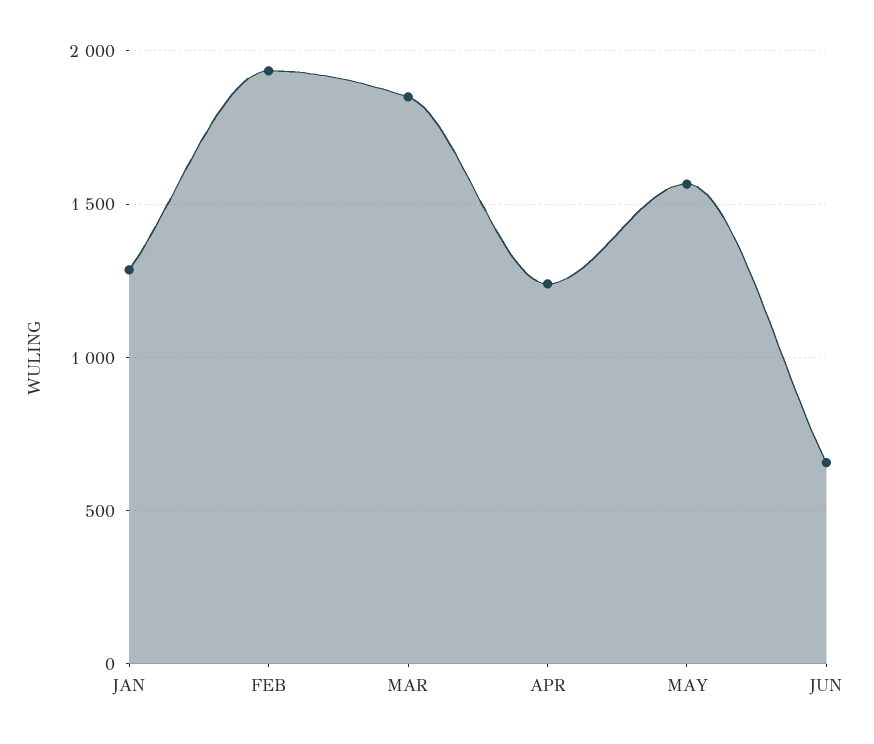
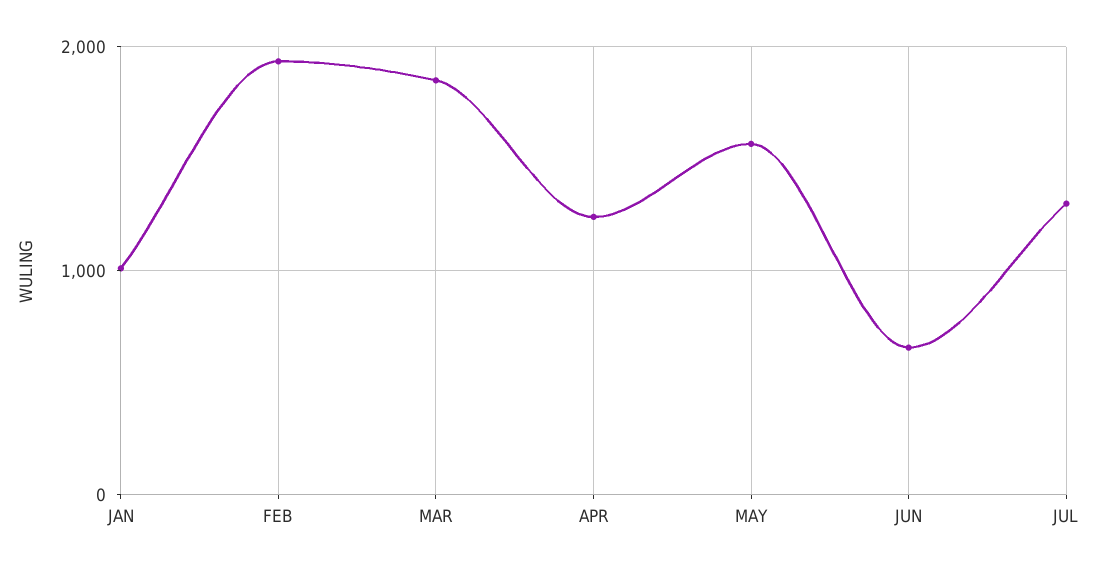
JAN: 1300 -> 1000
JUL: none -> 1300

